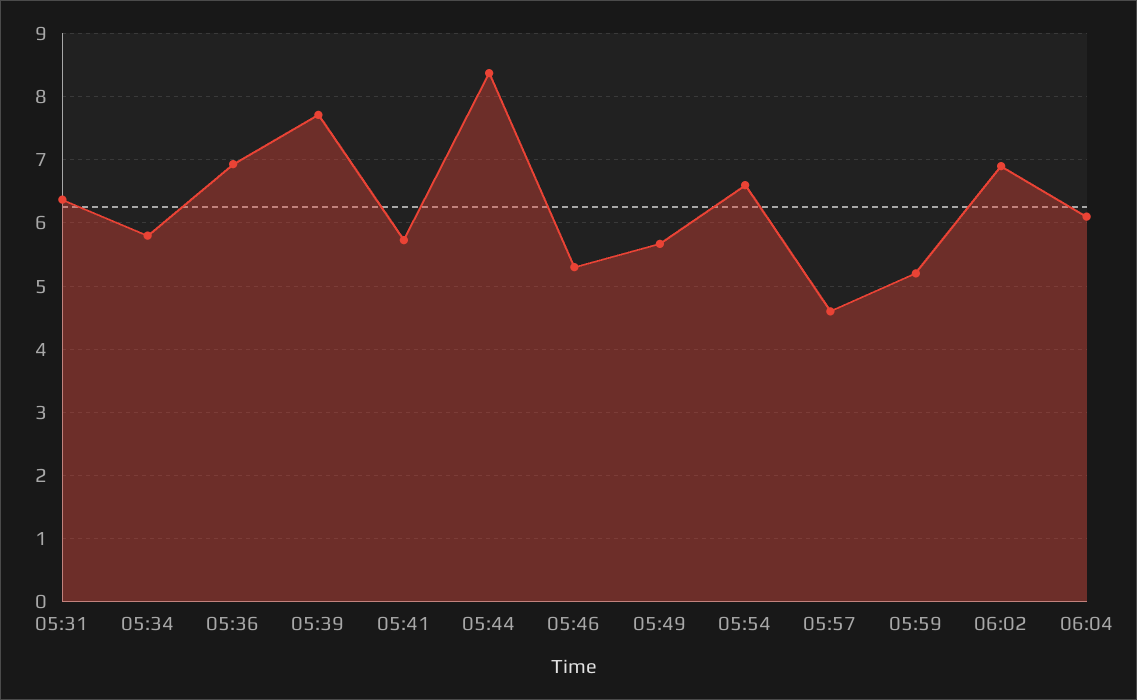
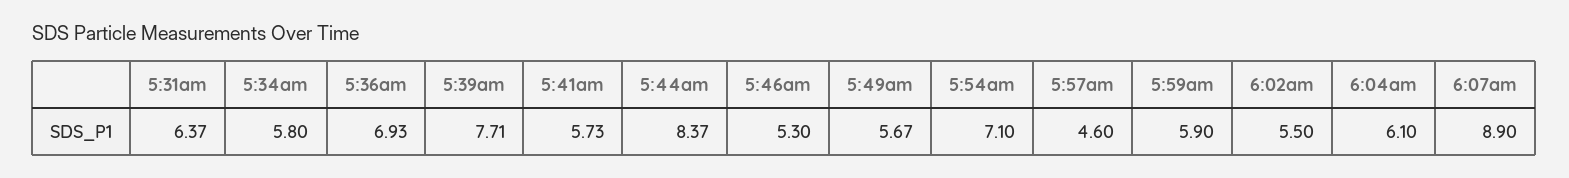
05:54: 6.6 -> 7.1
05:59: 5.2 -> 5.9
06:02: 6.9 -> 5.5
6:07am: none -> 8.9

